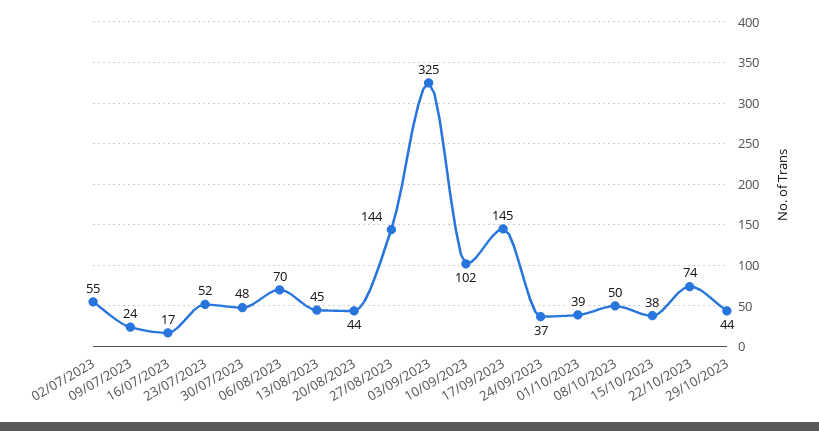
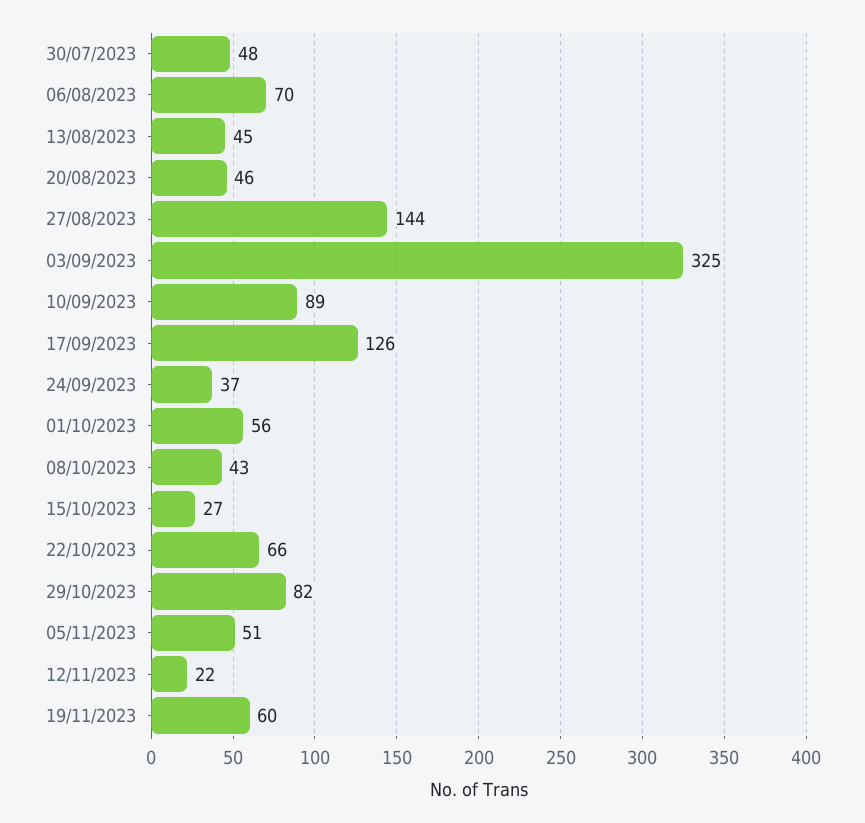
02/07/2023: 55 -> none
09/07/2023: 24 -> none
16/07/2023: 17 -> none
23/07/2023: 52 -> none
20/08/2023: 44 -> 46
10/09/2023: 102 -> 89
17/09/2023: 145 -> 126
01/10/2023: 39 -> 56
08/10/2023: 50 -> 43
15/10/2023: 38 -> 27
22/10/2023: 74 -> 66
29/10/2023: 44 -> 82
05/11/2023: none -> 51
12/11/2023: none -> 22
19/11/2023: none -> 60

